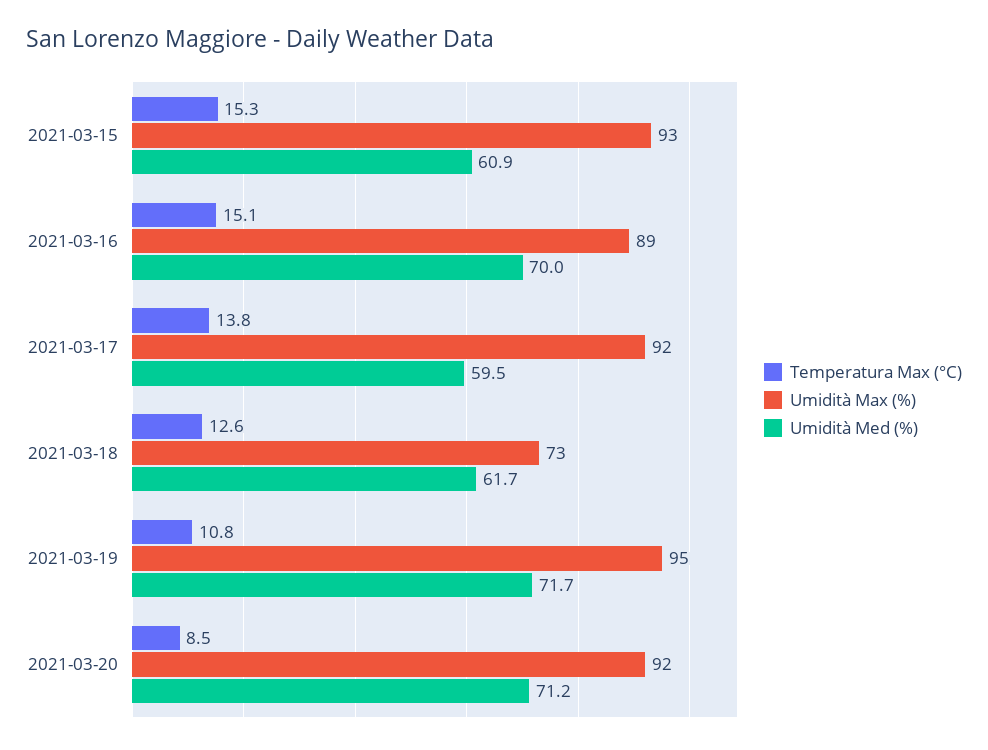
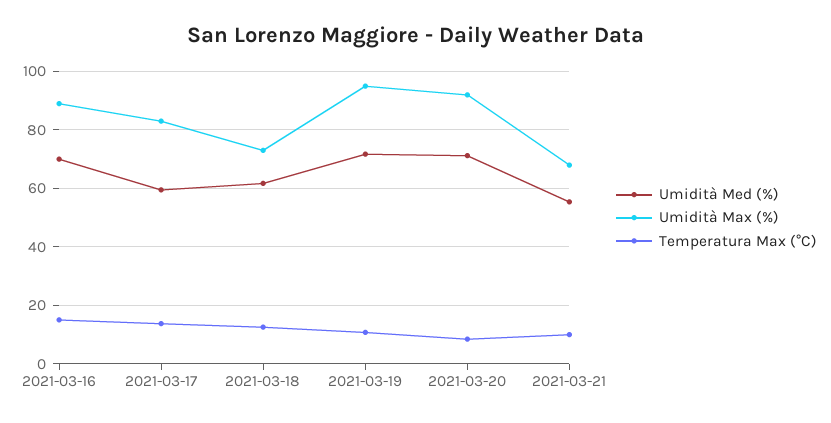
Temperatura Max (°C), 2021-03-15: 15.3 -> none
Umidità Max (%), 2021-03-15: 93 -> none
Umidità Med (%), 2021-03-15: 60.9 -> none
Umidità Max (%), 2021-03-17: 92 -> 82.5
Umidità Med (%), 2021-03-21: none -> 55
Umidità Max (%), 2021-03-21: none -> 67.5
Temperatura Max (°C), 2021-03-21: none -> 10

